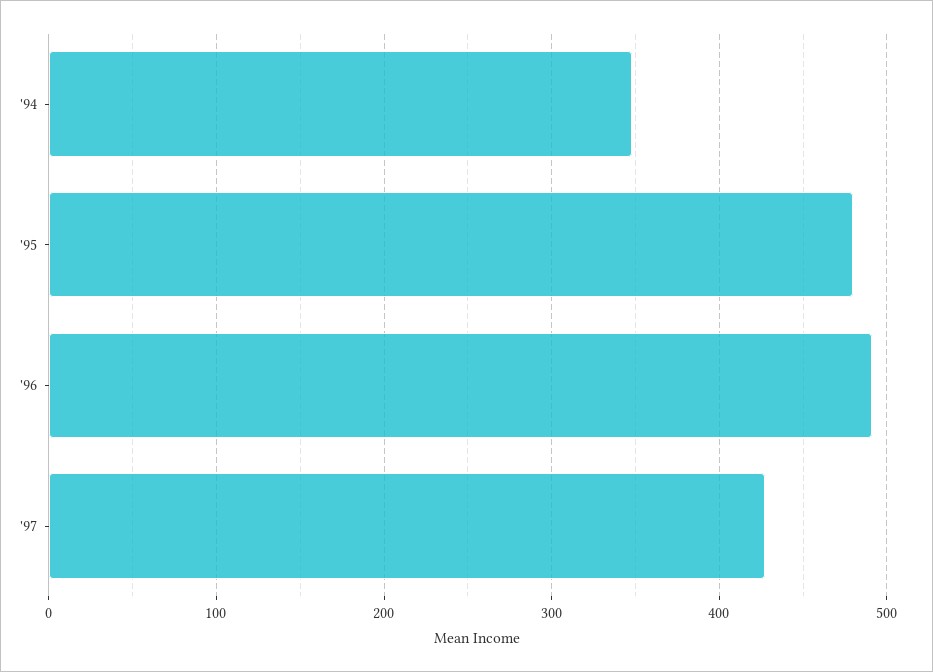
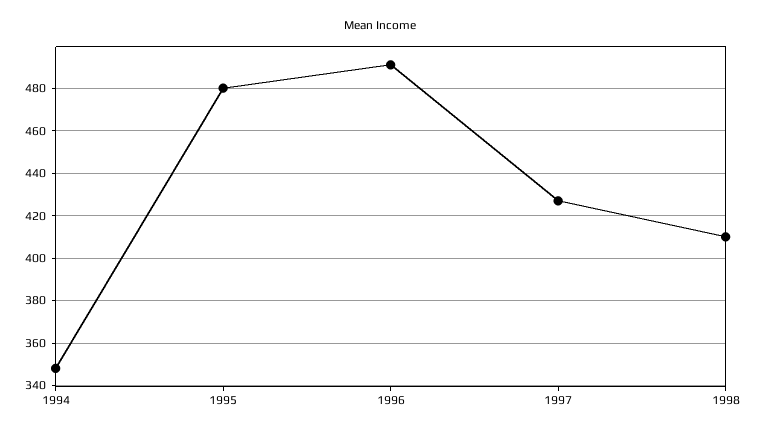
1998: none -> 410

